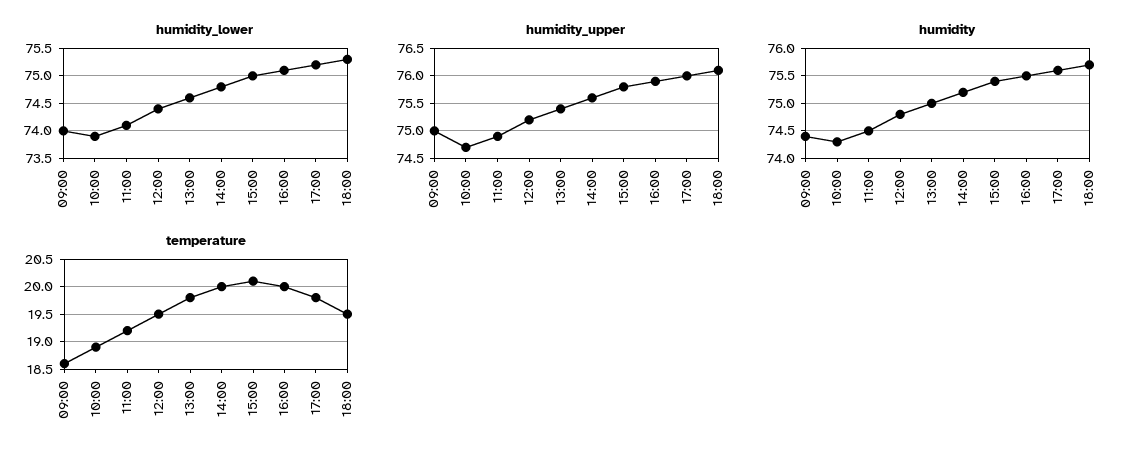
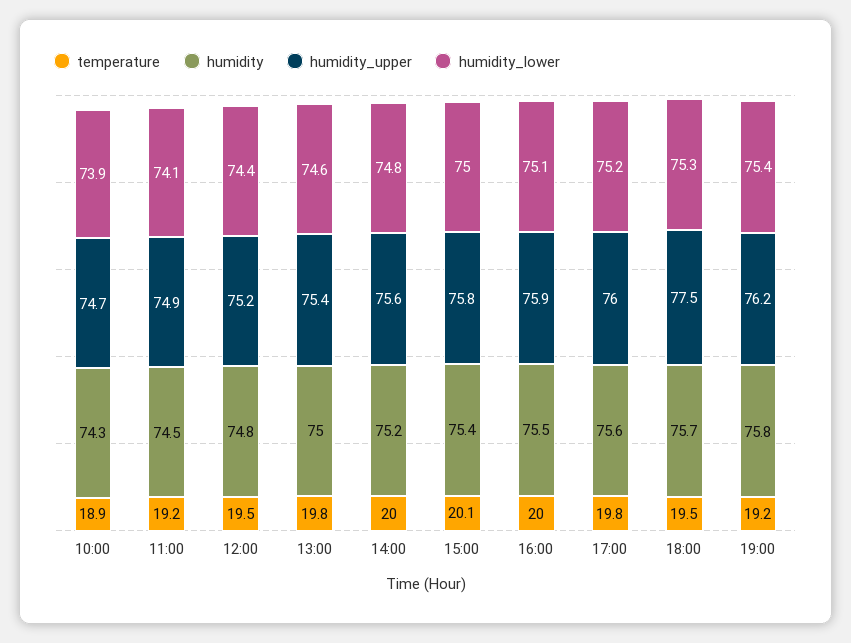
humidity_lower, 09:00: 74 -> none
humidity_upper, 09:00: 75 -> none
humidity_upper, 18:00: 76 -> 77.5
humidity, 09:00: 74.5 -> none
temperature, 09:00: 18.5 -> none
temperature, 19:00: none -> 19.2
humidity, 19:00: none -> 75.8
humidity_upper, 19:00: none -> 76.2
humidity_lower, 19:00: none -> 75.4

